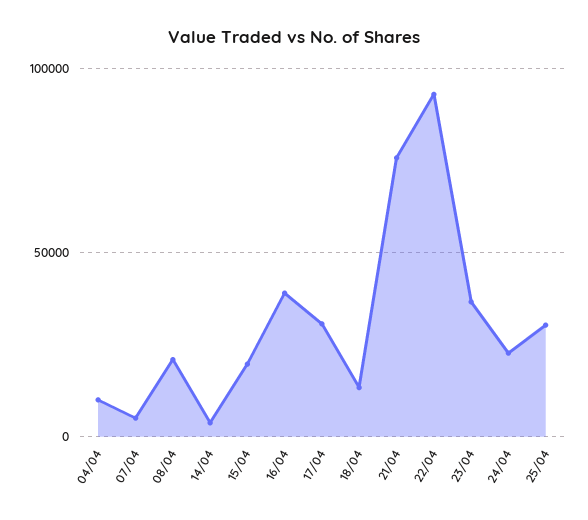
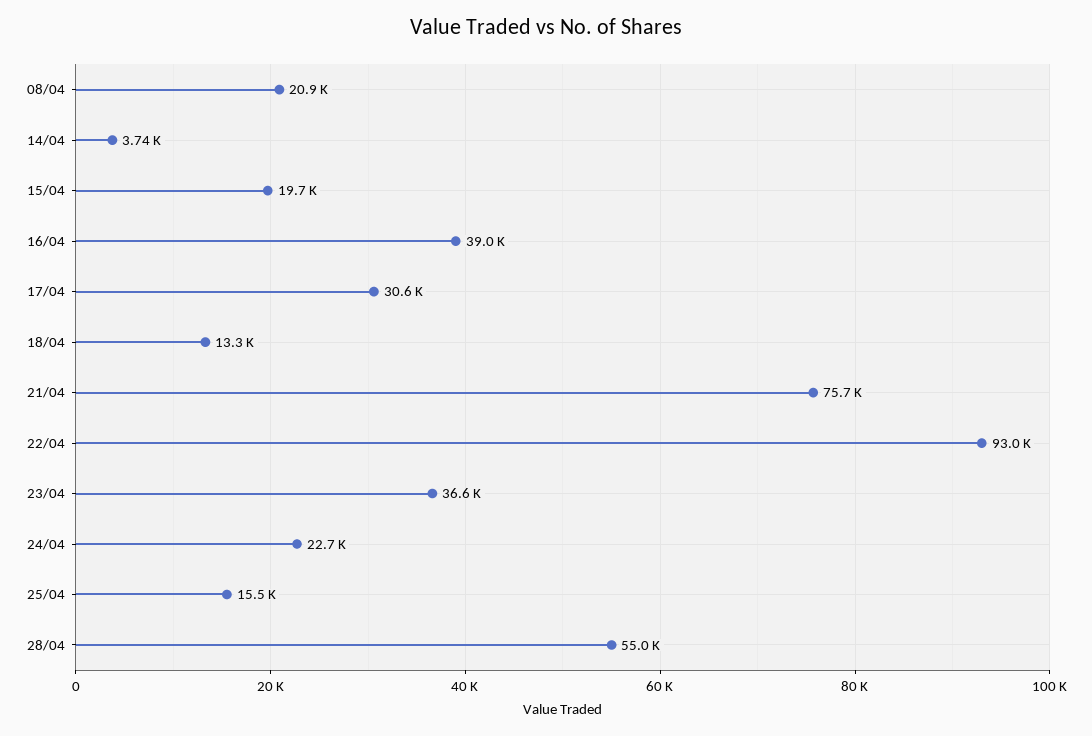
04/04: 10000 -> none
07/04: 5000 -> none
25/04: 30000 -> 15500
28/04: none -> 55000

